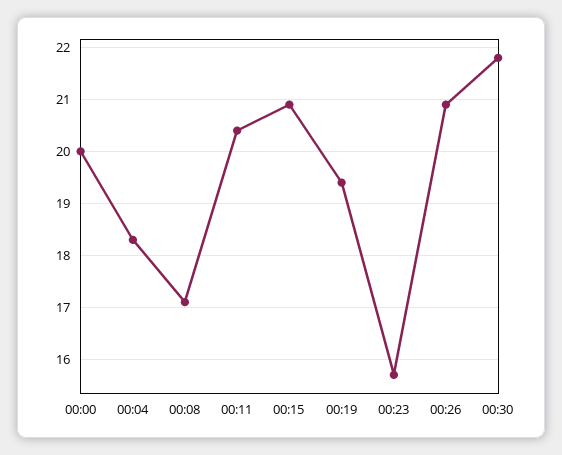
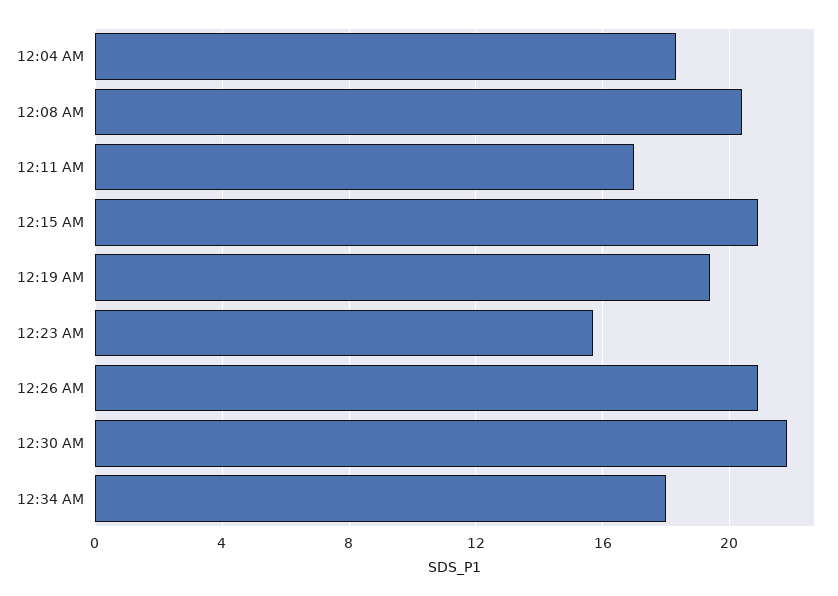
00:00: 20 -> none
00:08: 17 -> 20.5
00:11: 20.5 -> 17
12:34 AM: none -> 18

